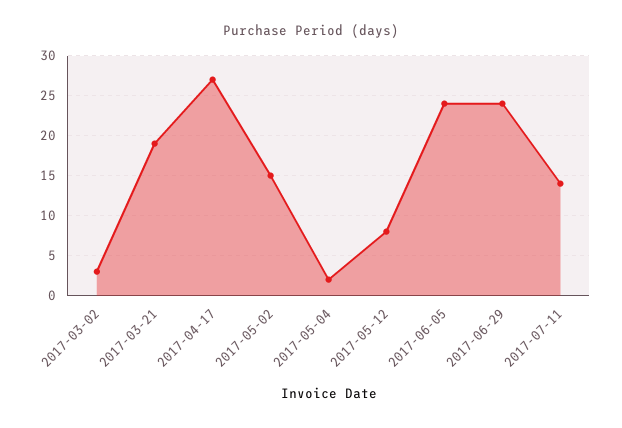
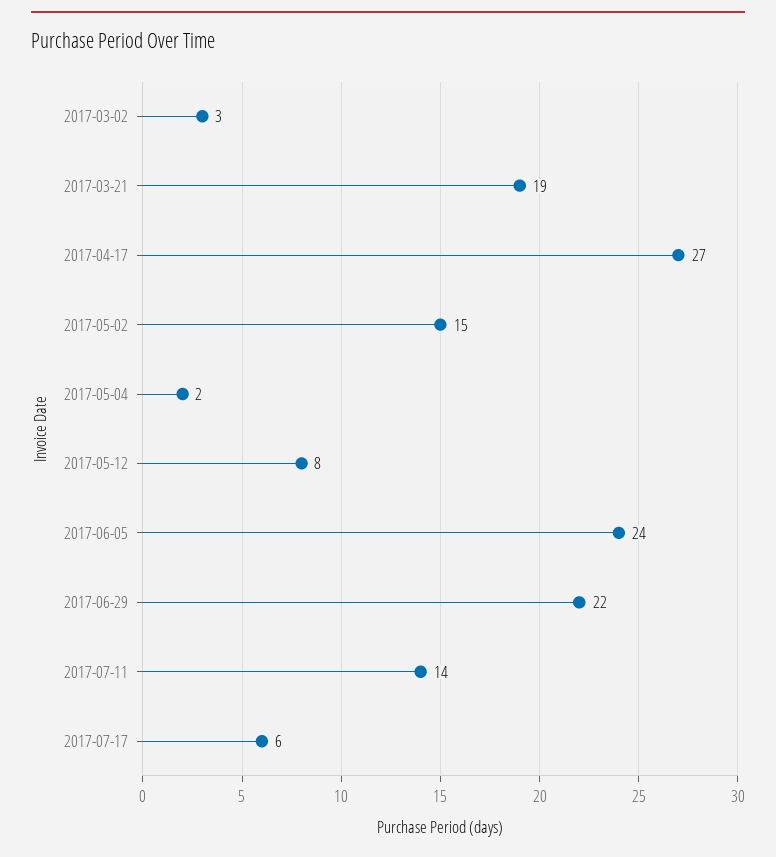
2017-06-29: 24 -> 22
2017-07-17: none -> 6

